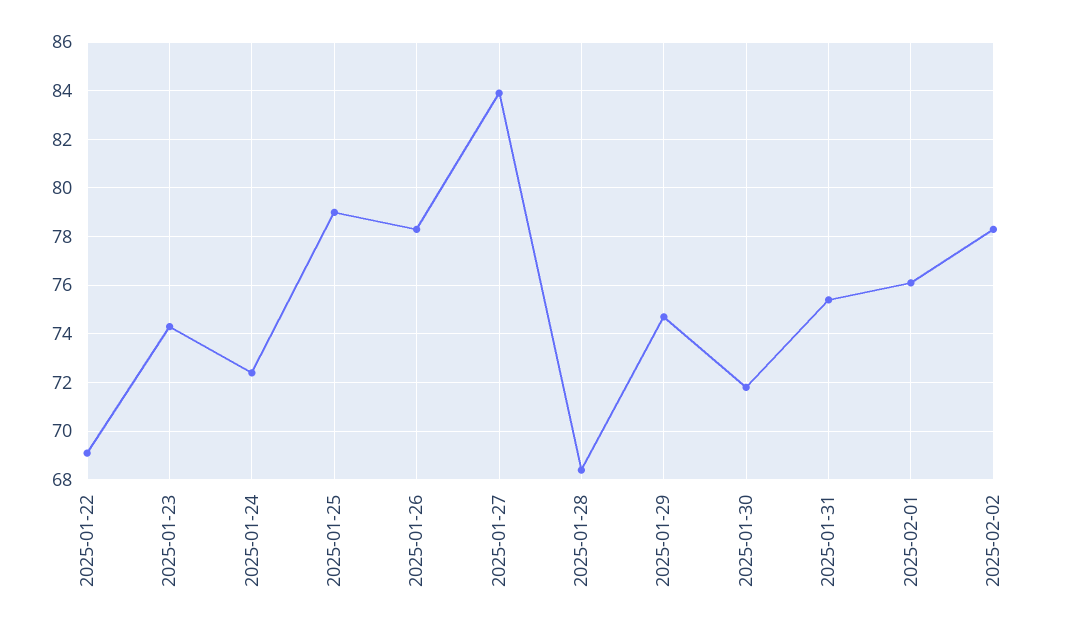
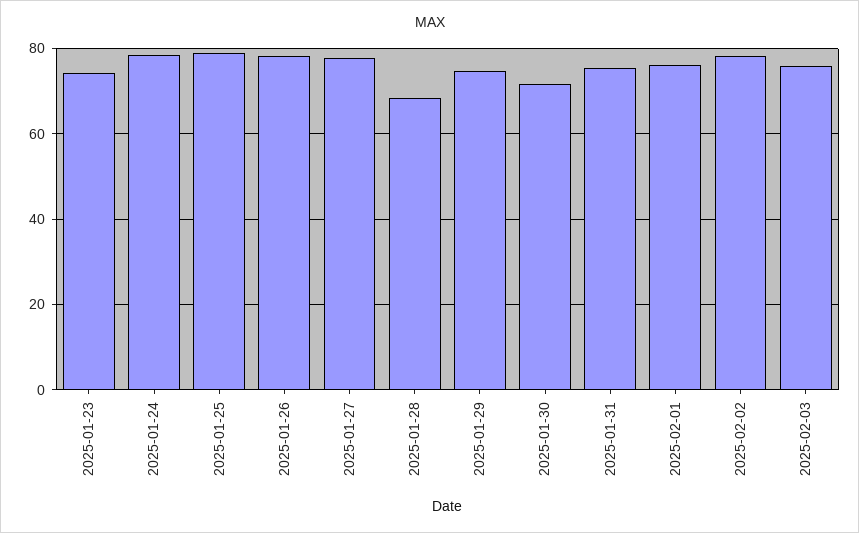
2025-01-22: 69 -> none
2025-01-24: 72.5 -> 78
2025-01-27: 84 -> 78
2025-02-03: none -> 76

